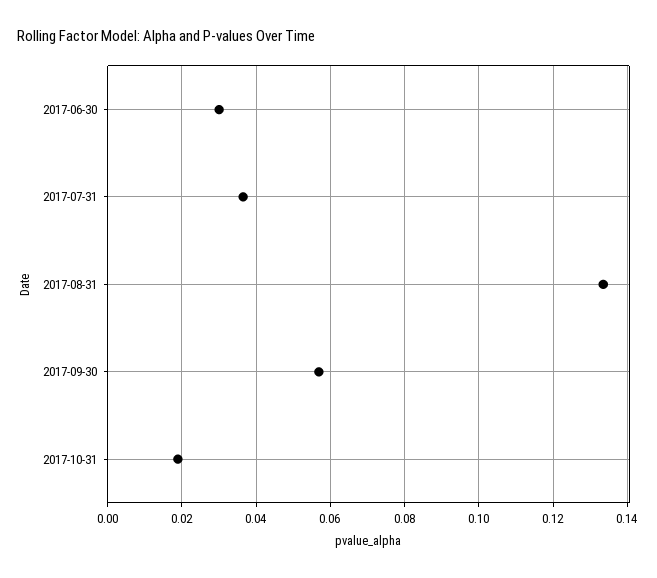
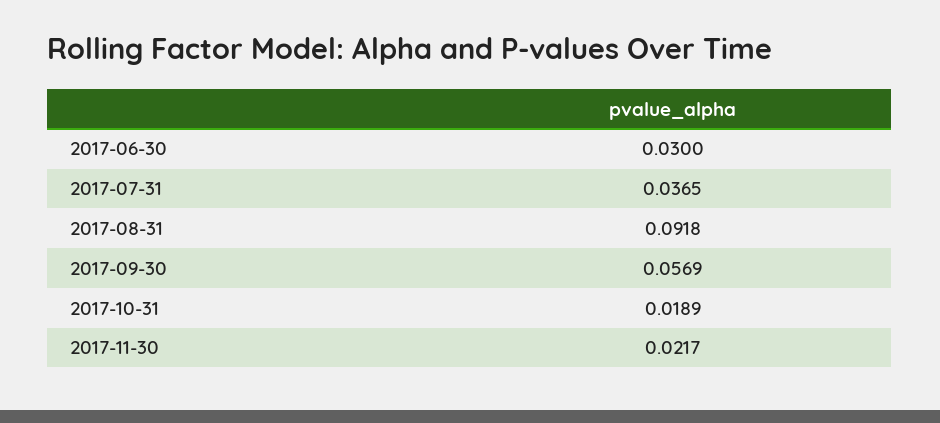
2017-08-31: 0.134 -> 0.0918
2017-11-30: none -> 0.0217

